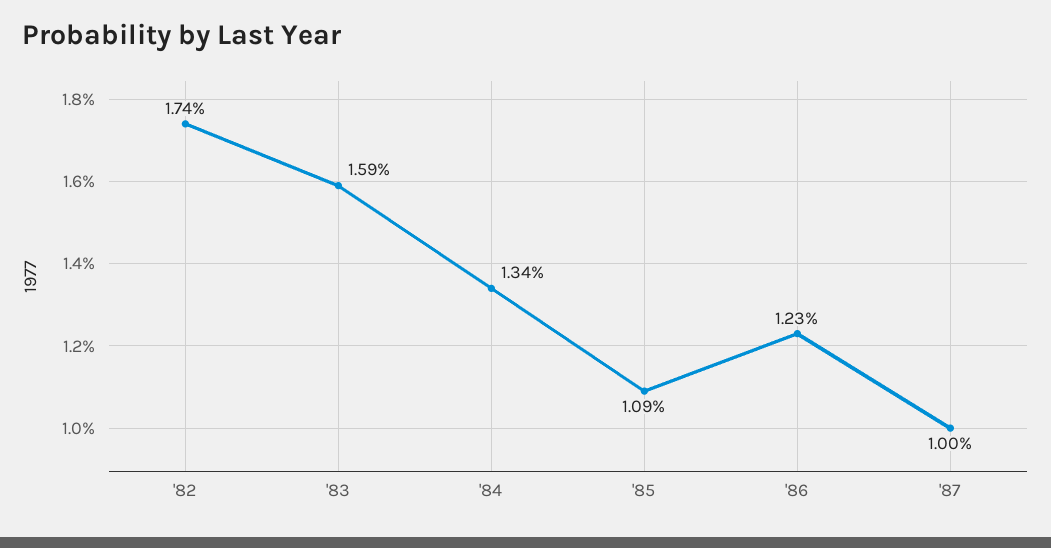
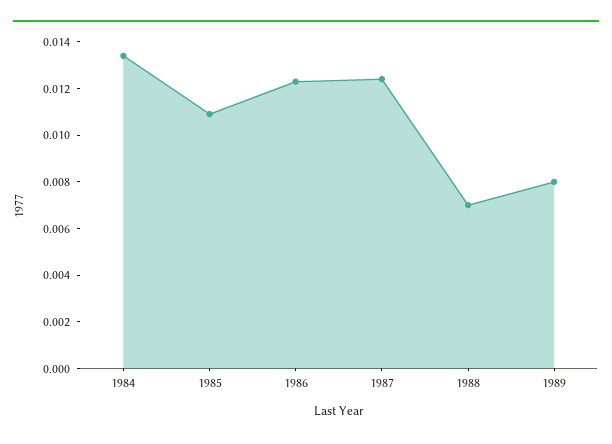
'82: 0.0174 -> none
'83: 0.0159 -> none
'87: 0.01 -> 0.0125
1988: none -> 0.007
1989: none -> 0.008

